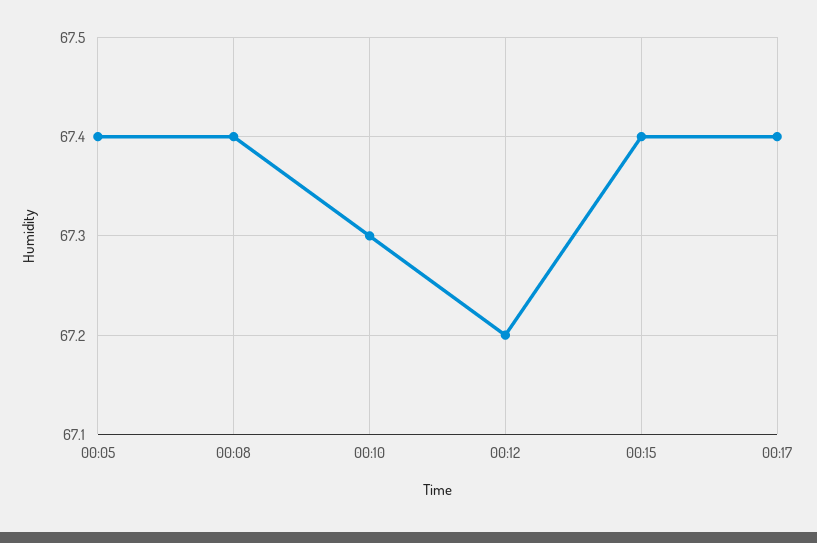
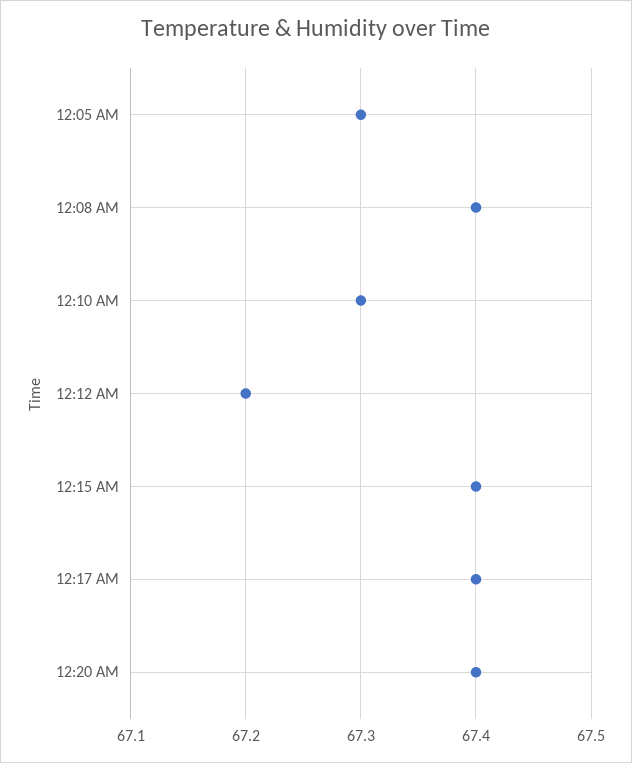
00:05: 67.4 -> 67.3
12:20 AM: none -> 67.4

